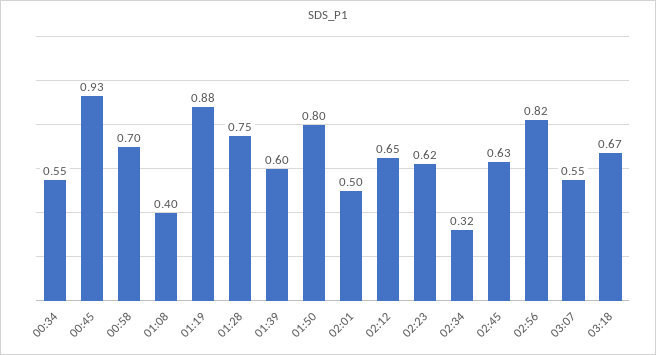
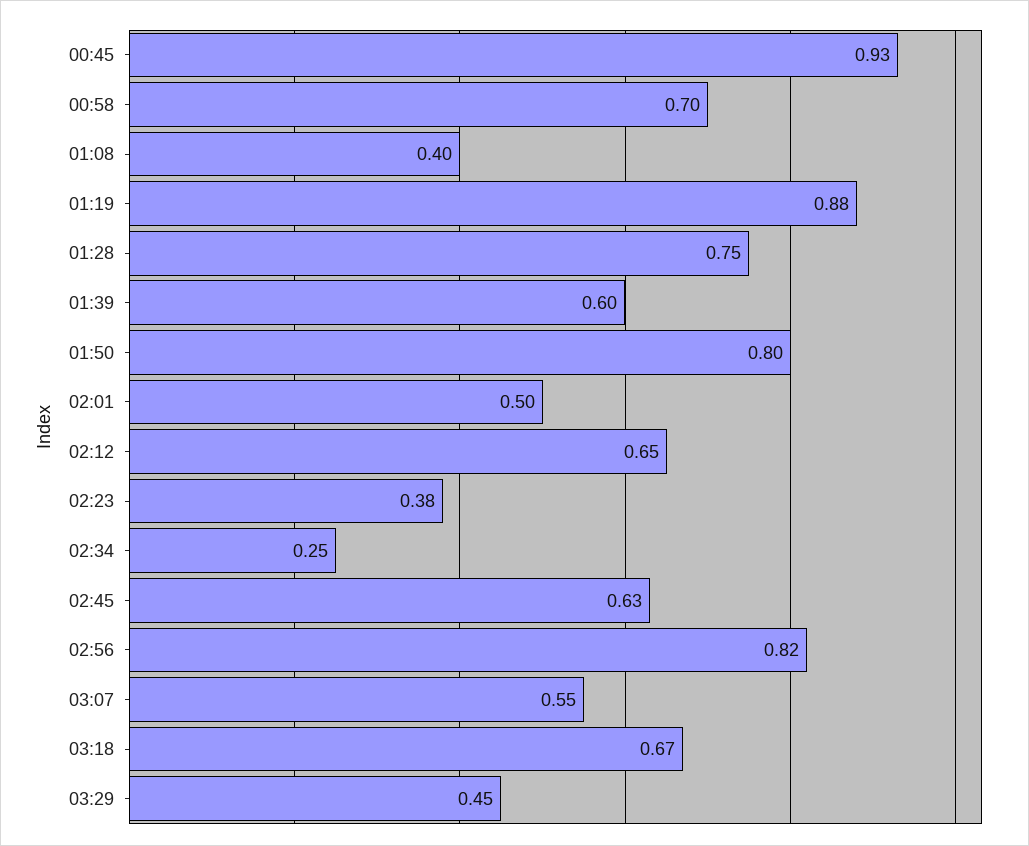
00:34: 0.55 -> none
02:23: 0.62 -> 0.38
02:34: 0.32 -> 0.25
03:29: none -> 0.45

